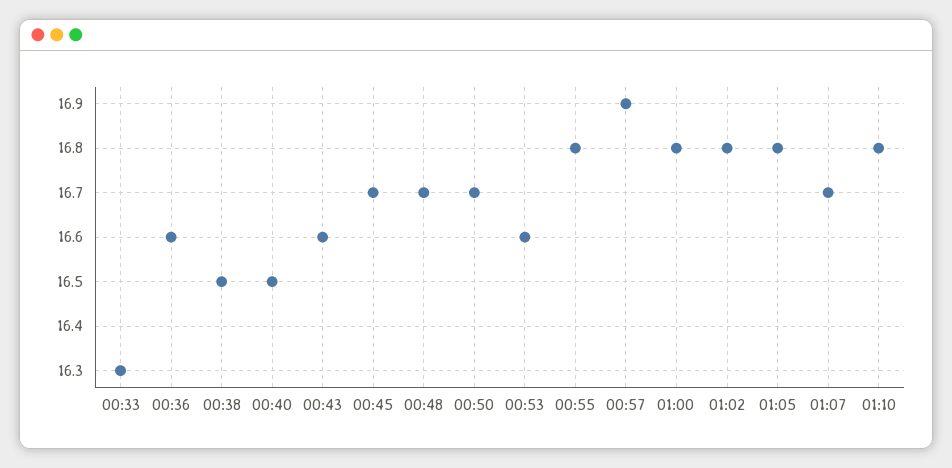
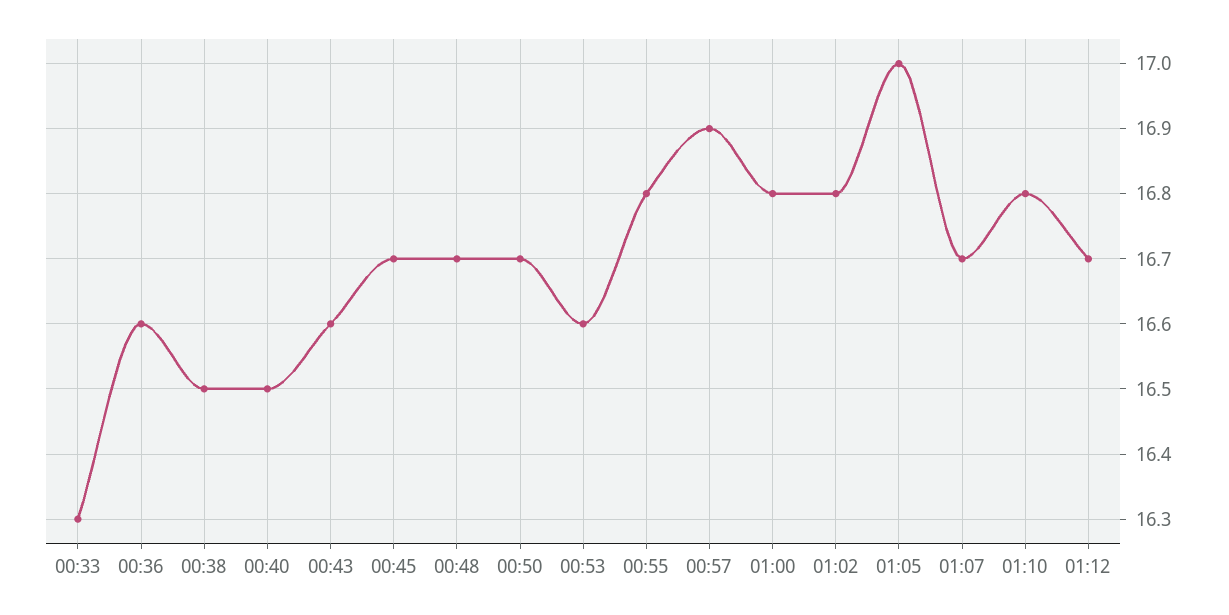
01:05: 16.8 -> 17
01:12: none -> 16.7

